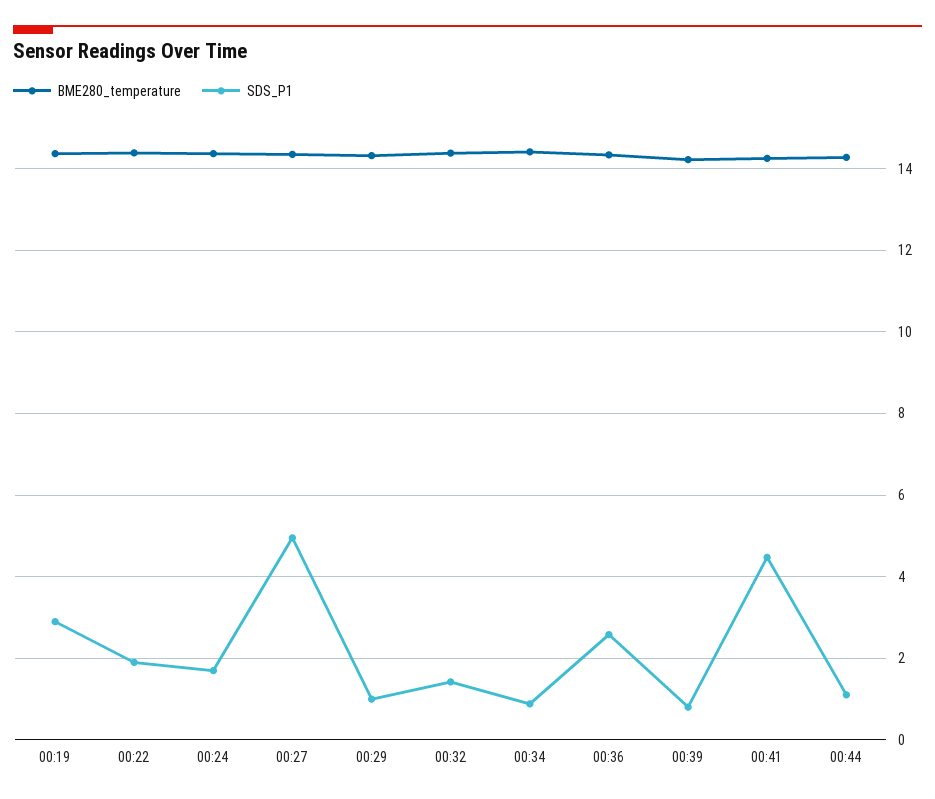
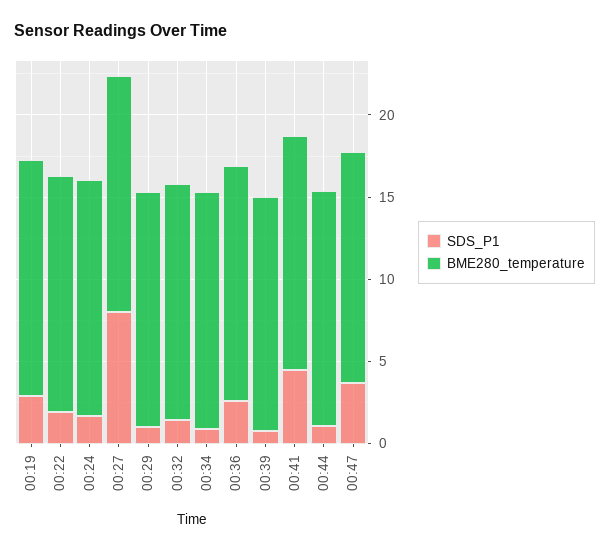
SDS_P1, 00:27: 5 -> 8
SDS_P1, 00:47: none -> 4
BME280_temperature, 00:47: none -> 14

